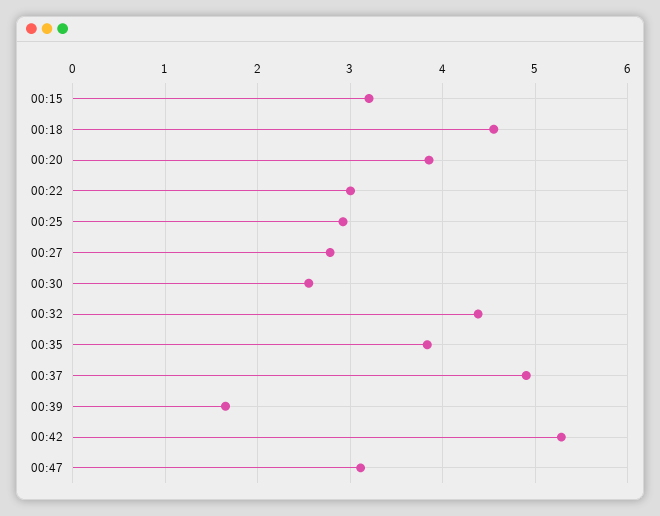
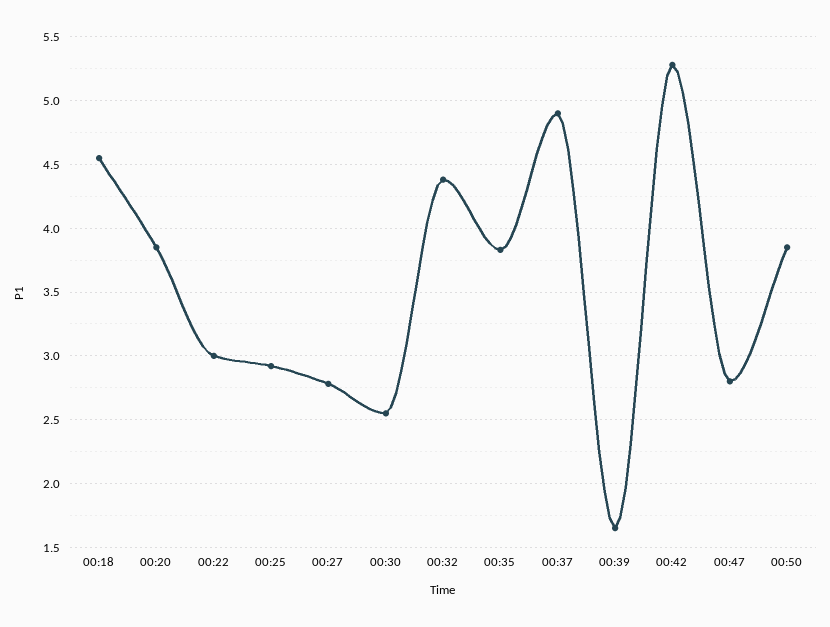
00:15: 3.2 -> none
00:47: 3.1 -> 2.8
00:50: none -> 3.85

